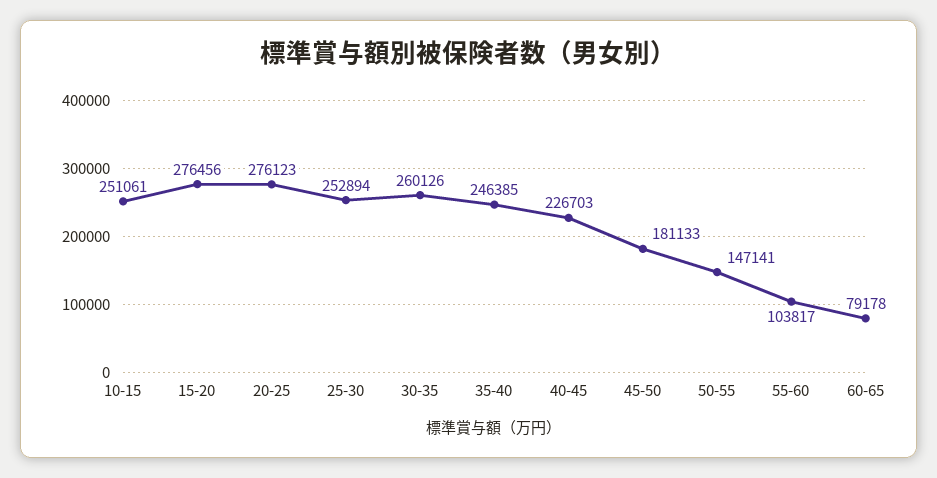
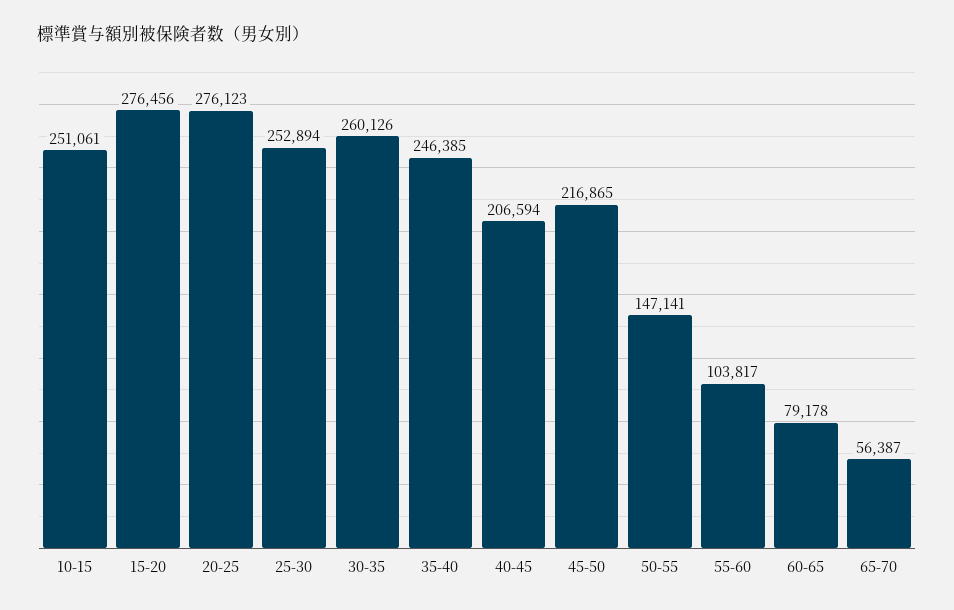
40-45: 226703 -> 206594
45-50: 181133 -> 216865
65-70: none -> 56387

